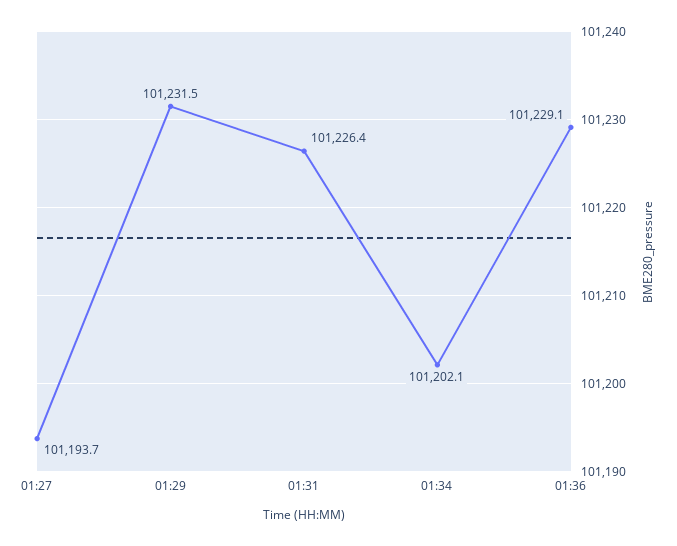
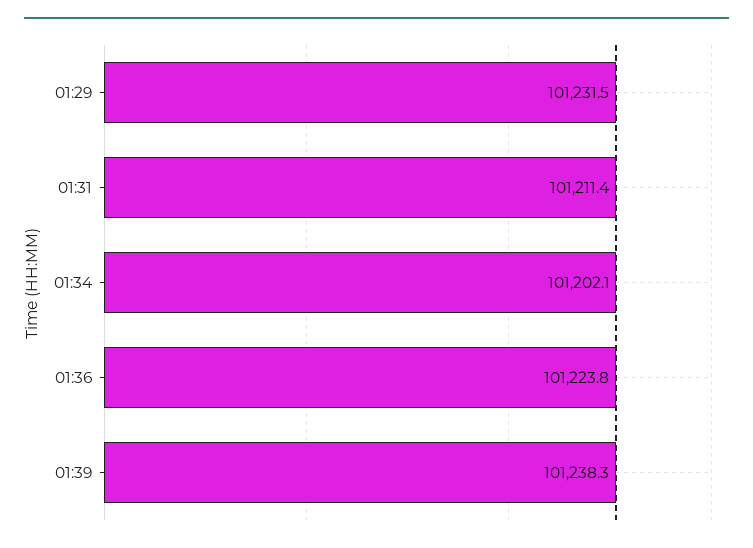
01:27: 101193.7 -> none
01:31: 101226.4 -> 101211.4
01:36: 101229.1 -> 101223.8
01:39: none -> 101238.3

